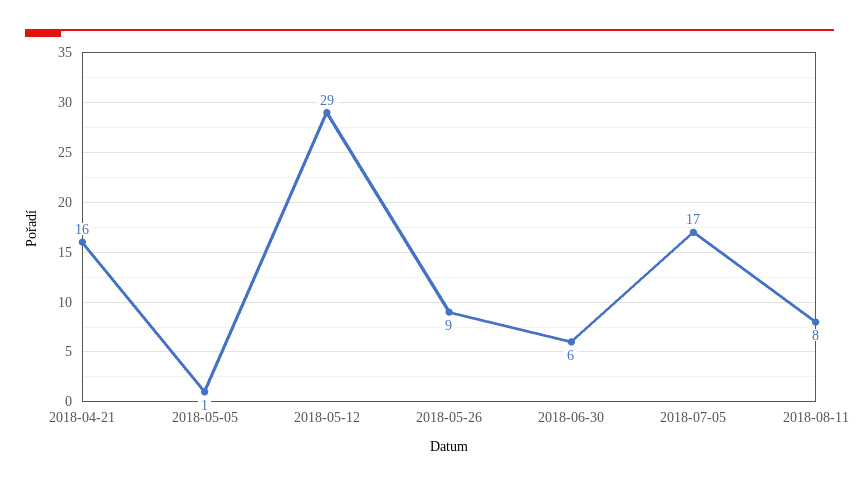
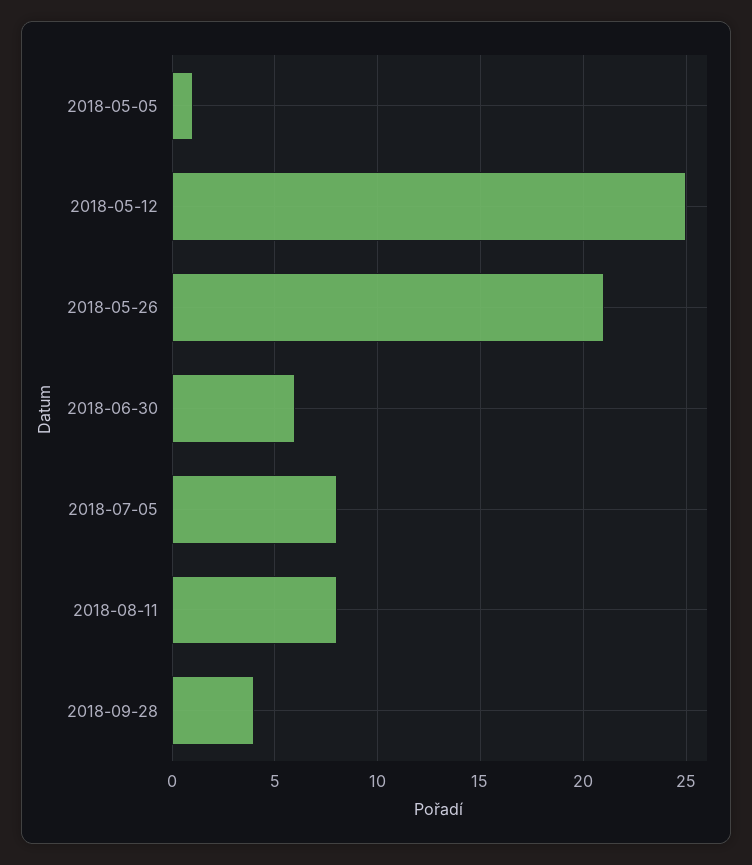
2018-04-21: 16 -> none
2018-05-12: 29 -> 25
2018-05-26: 9 -> 21
2018-07-05: 17 -> 8
2018-09-28: none -> 4

